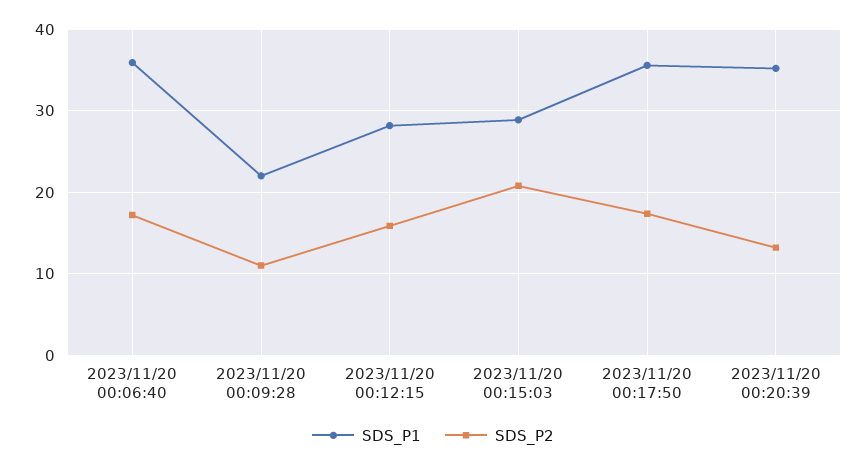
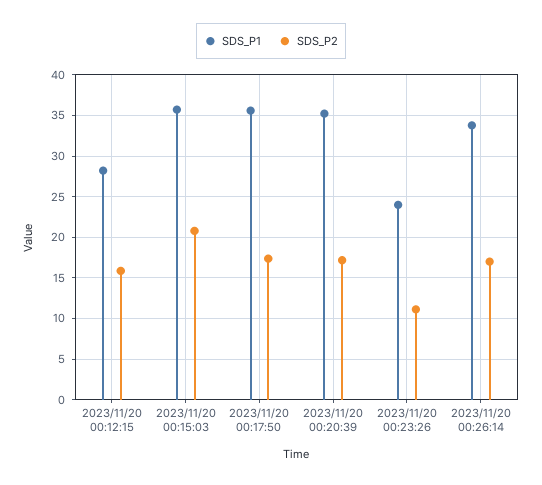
SDS_P1, 2023/11/20 00:06:40: 36 -> none
SDS_P2, 2023/11/20 00:06:40: 17 -> none
SDS_P1, 2023/11/20 00:09:28: 22 -> none
SDS_P2, 2023/11/20 00:09:28: 11 -> none
SDS_P1, 2023/11/20 00:15:03: 29 -> 36
SDS_P2, 2023/11/20 00:20:39: 13 -> 17
SDS_P1, 2023/11/20 00:23:26: none -> 24
SDS_P2, 2023/11/20 00:23:26: none -> 11
SDS_P1, 2023/11/20 00:26:14: none -> 34
SDS_P2, 2023/11/20 00:26:14: none -> 17

